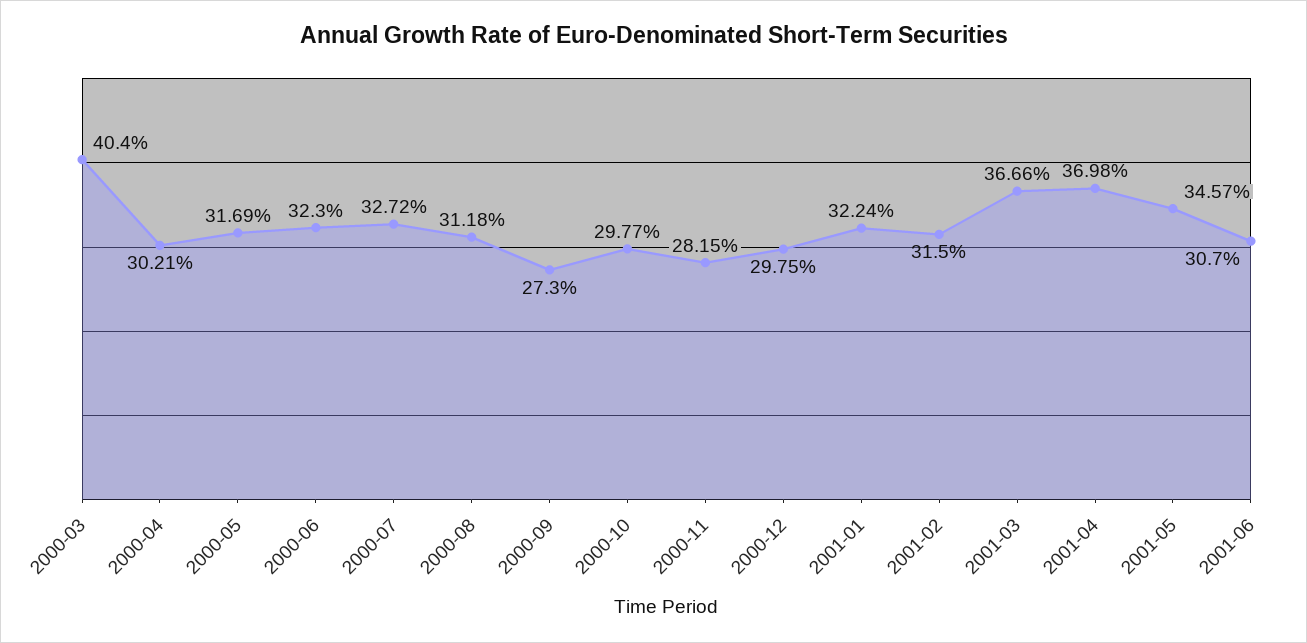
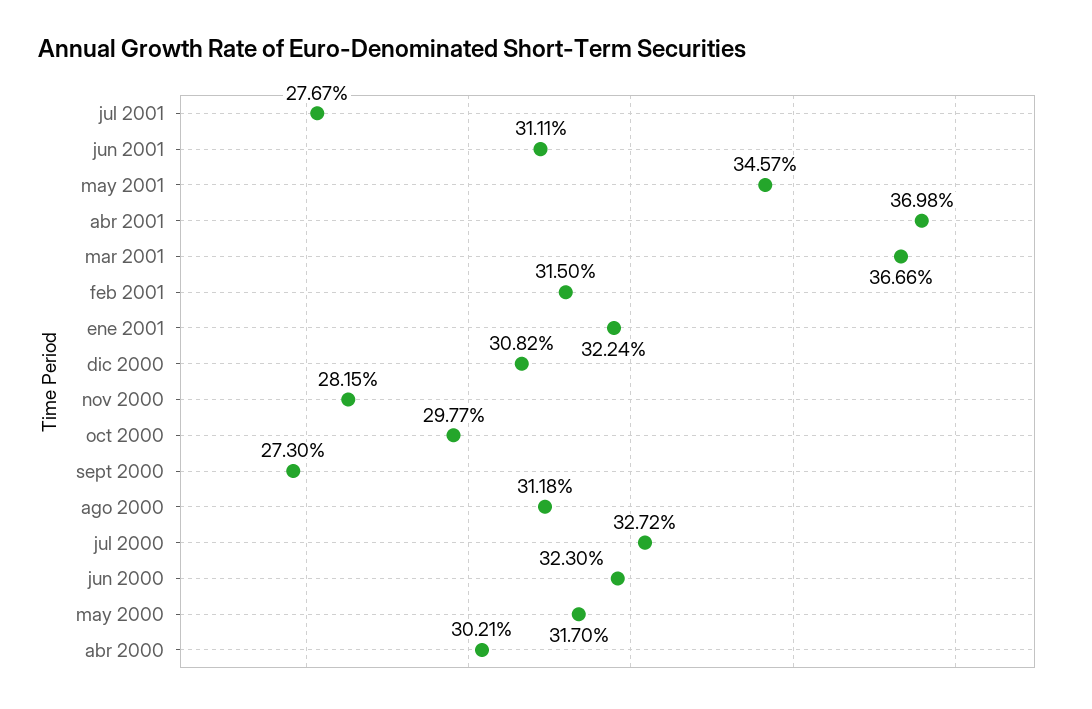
2000-03: 40.4 -> none
2000-05: 31.69 -> 31.7
2000-12: 29.75 -> 30.82
2001-06: 30.7 -> 31.11
jul 2001: none -> 27.67

